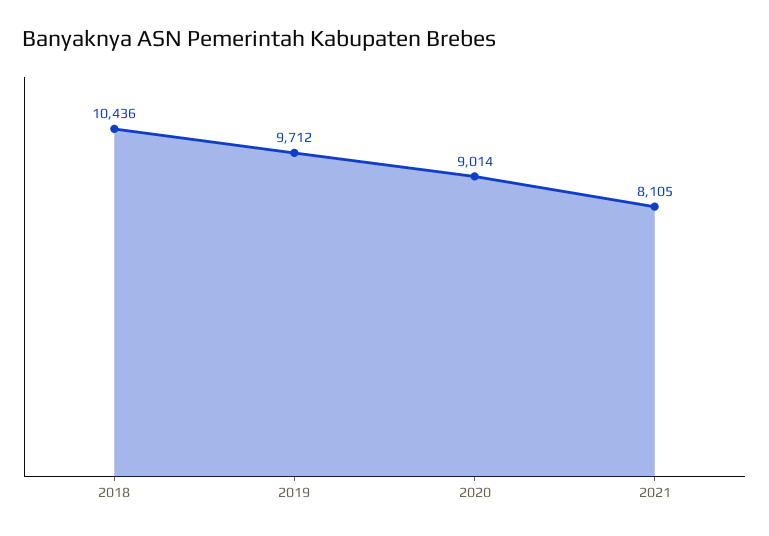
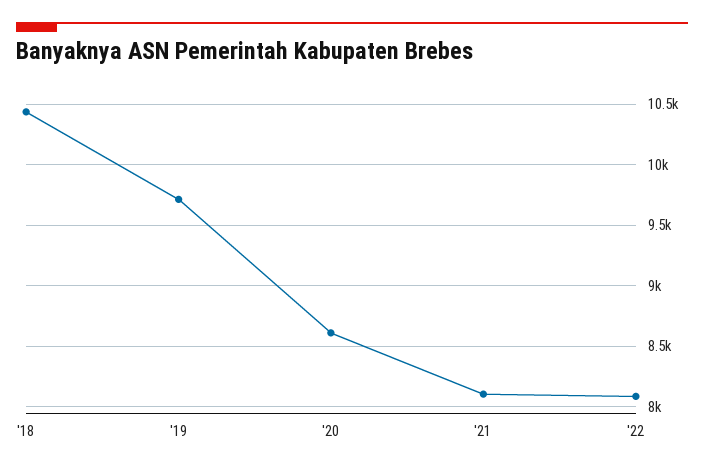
2020: 9014 -> 8600
'22: none -> 8100

